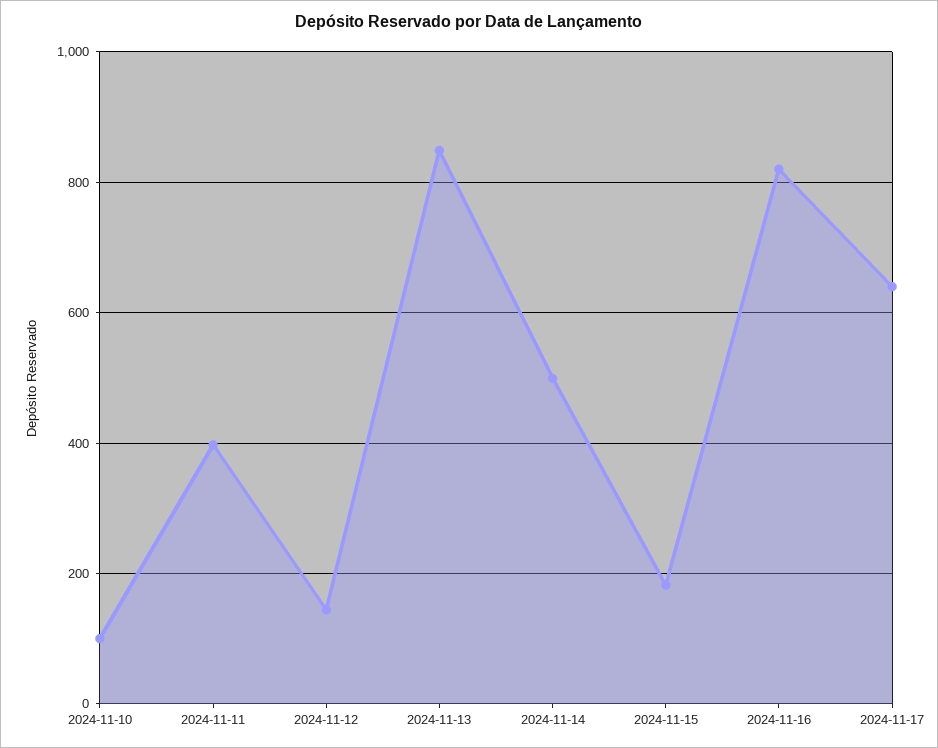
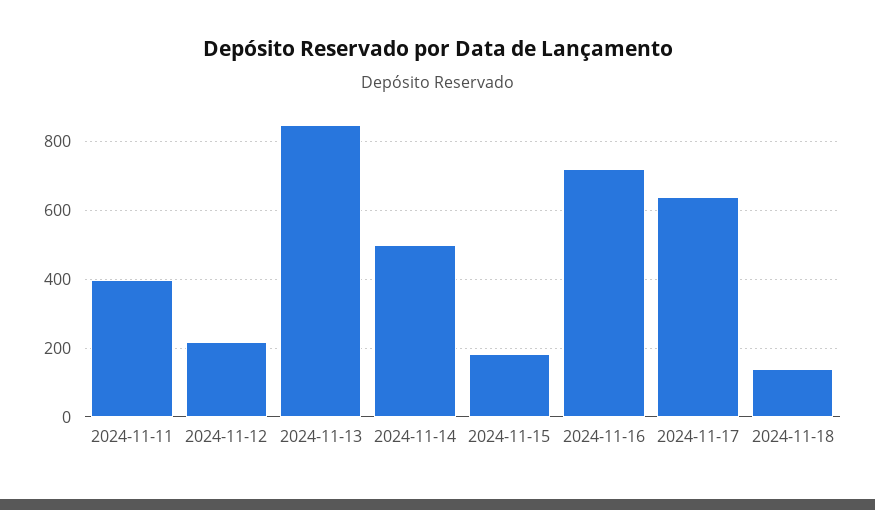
2024-11-10: 100 -> none
2024-11-12: 140 -> 220
2024-11-16: 820 -> 720
2024-11-18: none -> 140

